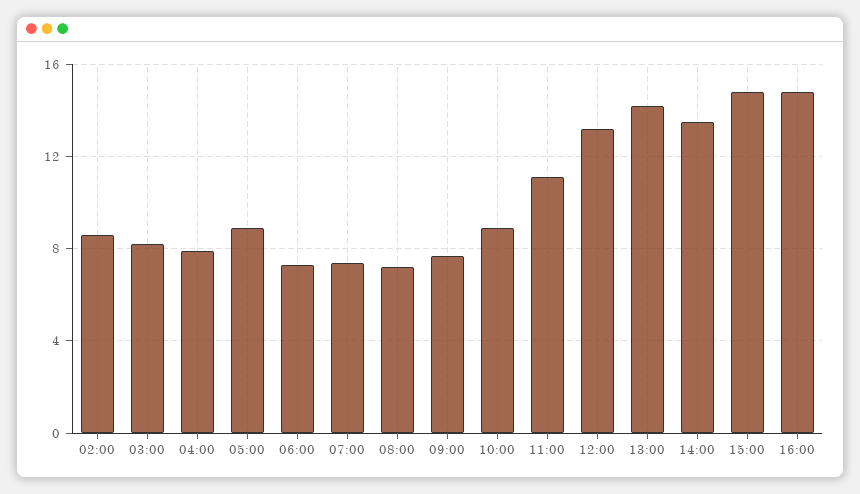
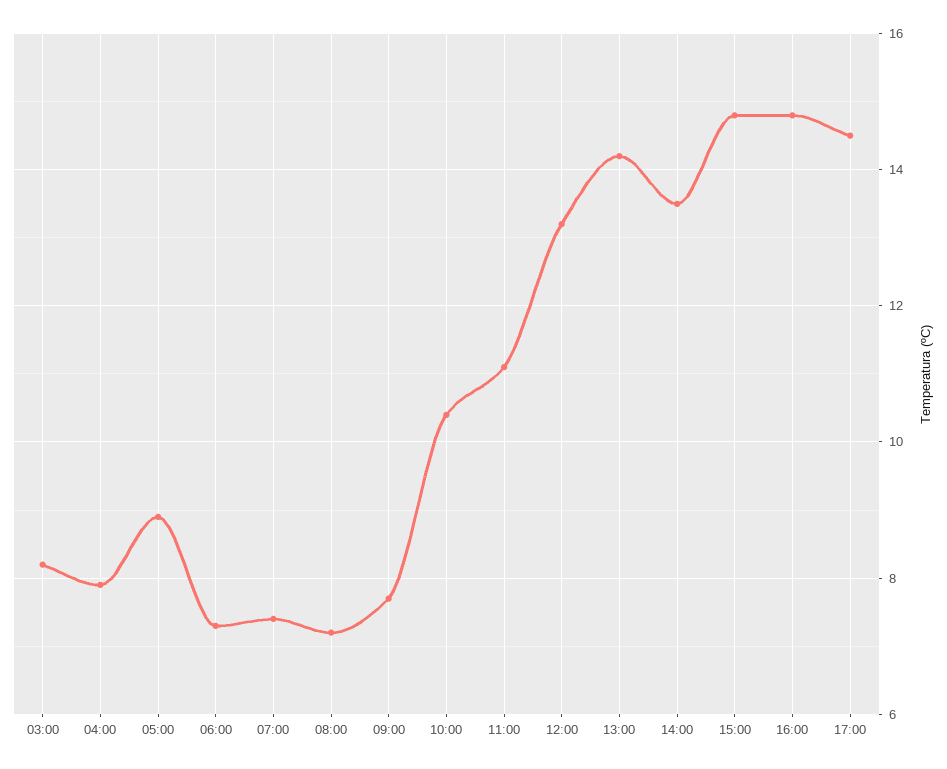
02:00: 8.5 -> none
10:00: 9 -> 10.5
17:00: none -> 14.5

